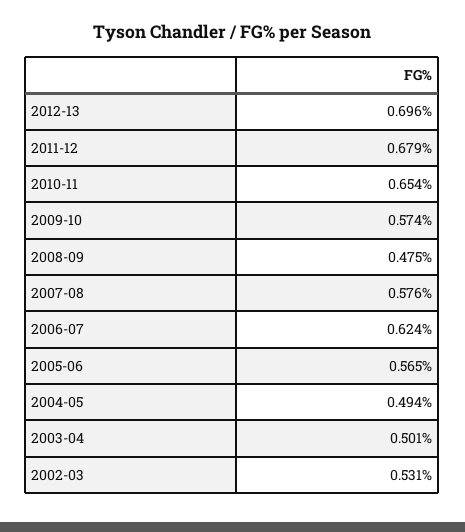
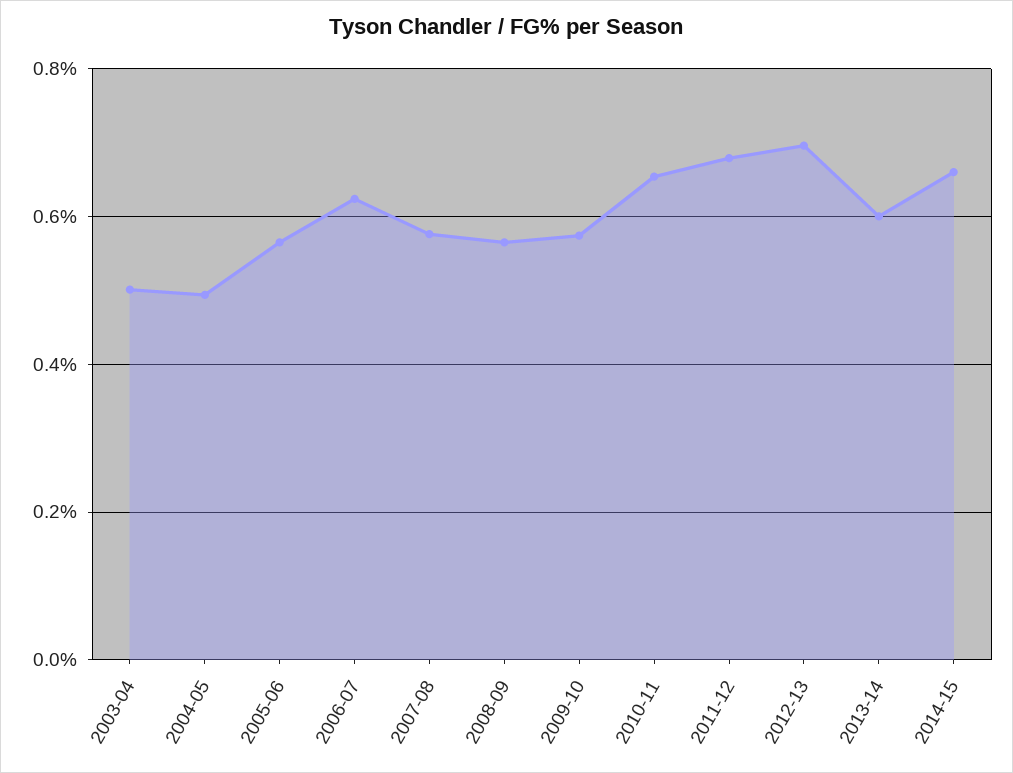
2008-09: 0.475 -> 0.56
2002-03: 0.531 -> none
2013-14: none -> 0.6
2014-15: none -> 0.66

